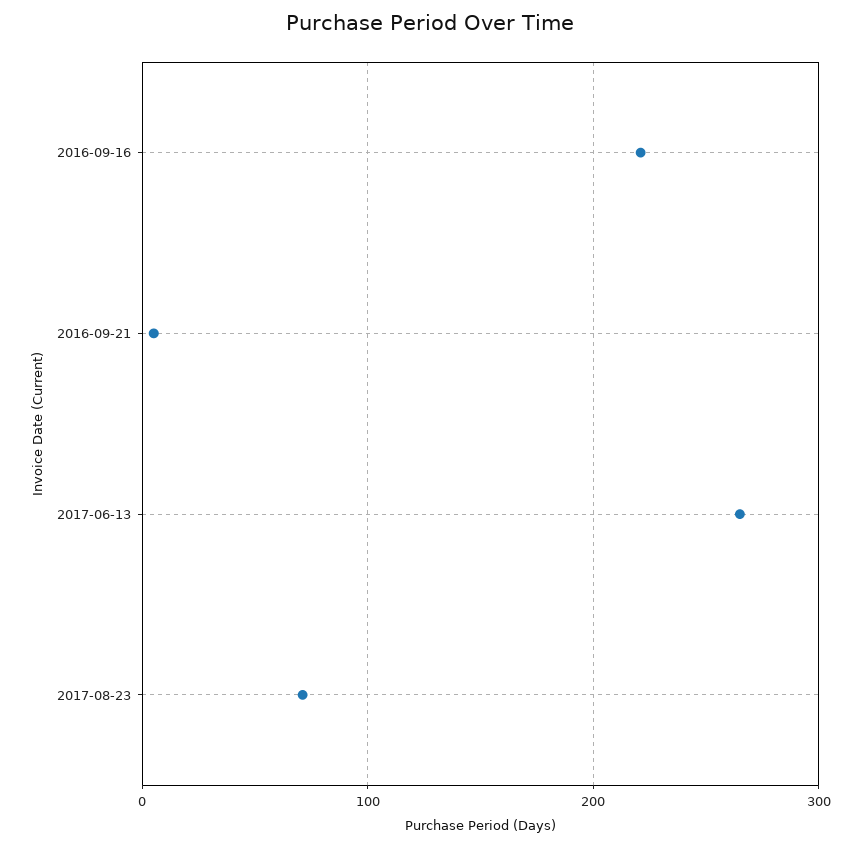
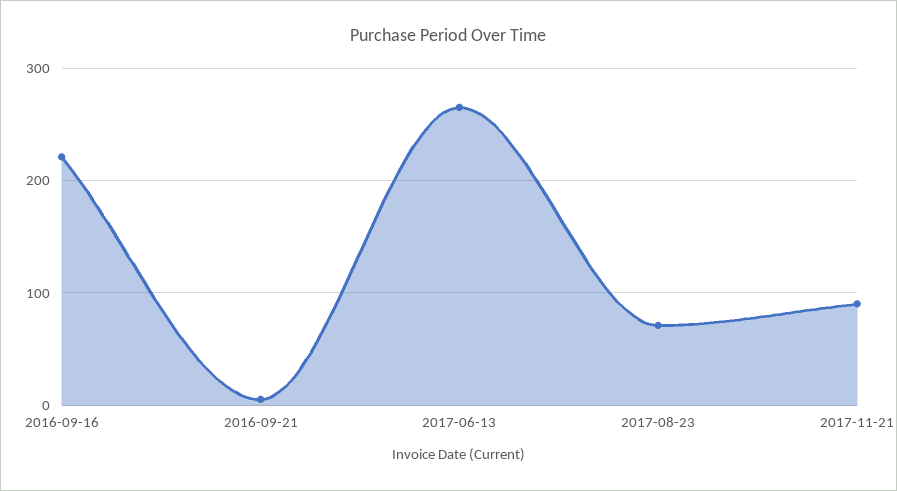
2017-11-21: none -> 90

